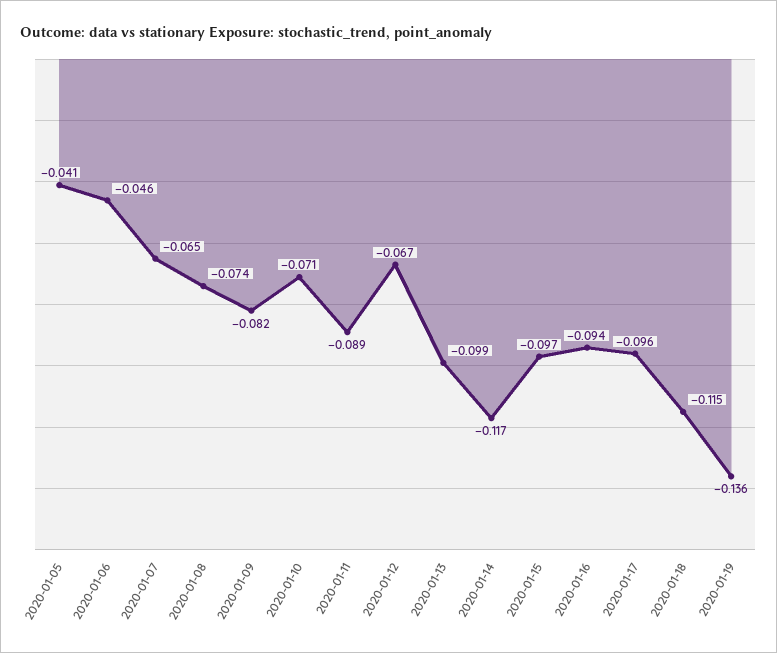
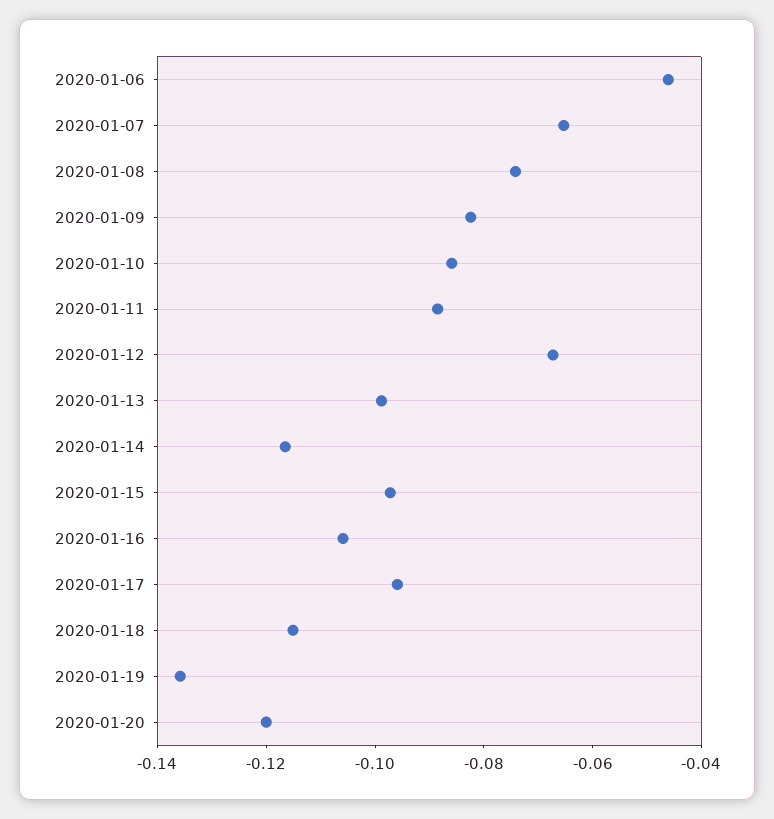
2020-01-05: -0.041 -> none
2020-01-10: -0.071 -> -0.085
2020-01-16: -0.094 -> -0.105
2020-01-20: none -> -0.12

